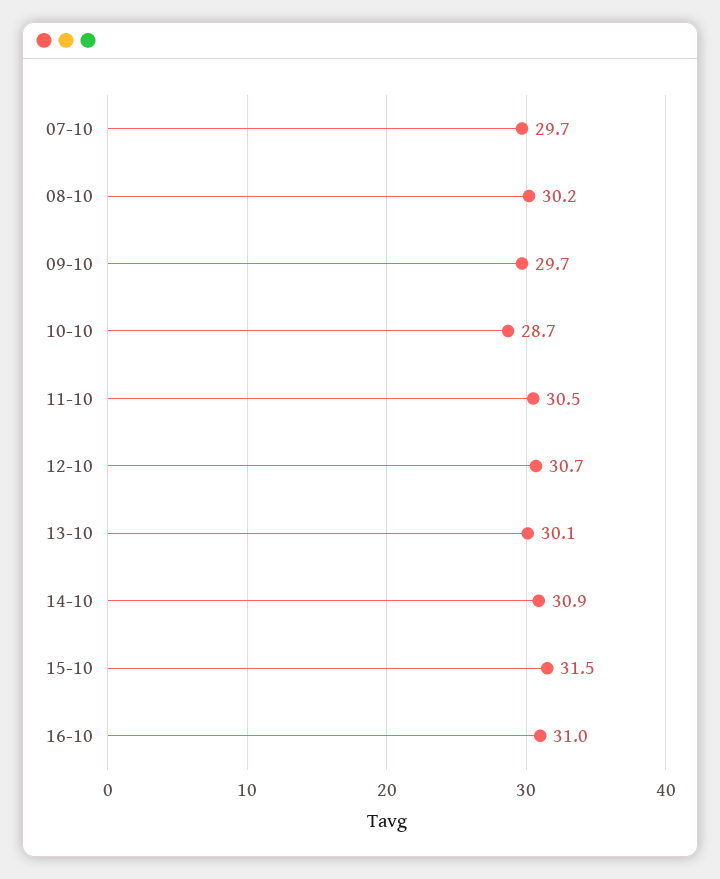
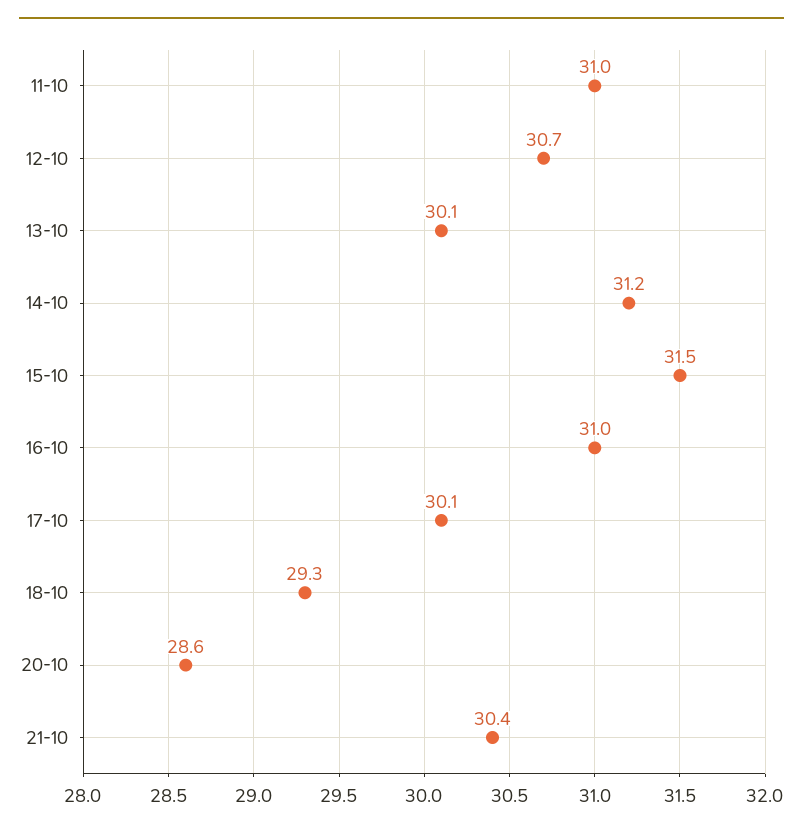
07-10: 29.7 -> none
08-10: 30.2 -> none
09-10: 29.7 -> none
10-10: 28.7 -> none
11-10: 30.5 -> 31
14-10: 30.9 -> 31.2
17-10: none -> 30.1
18-10: none -> 29.3
20-10: none -> 28.6
21-10: none -> 30.4

